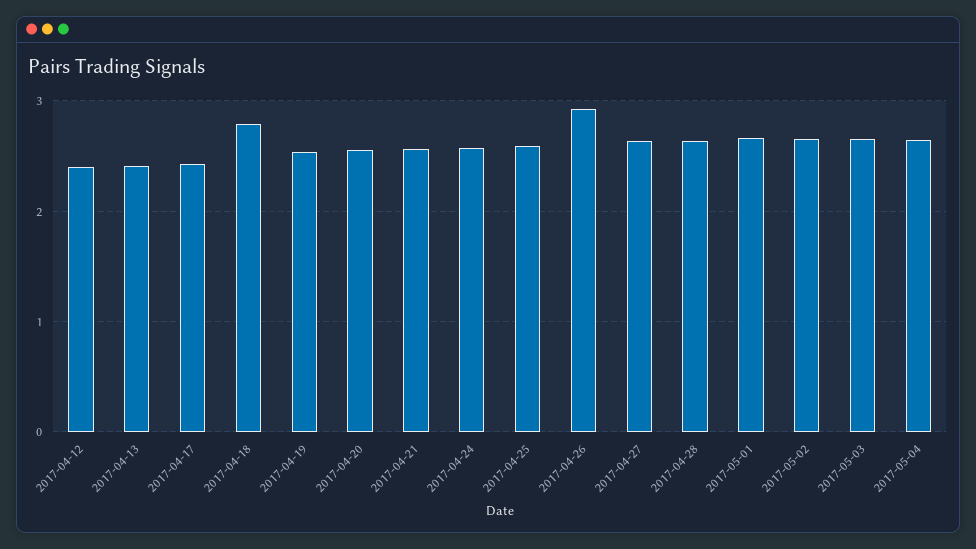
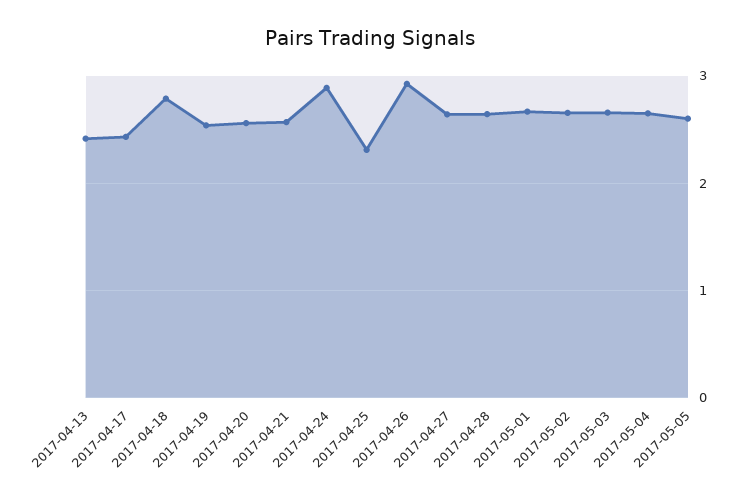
2017-04-12: 2.4 -> none
2017-04-24: 2.6 -> 2.9
2017-04-25: 2.6 -> 2.3
2017-05-05: none -> 2.6

